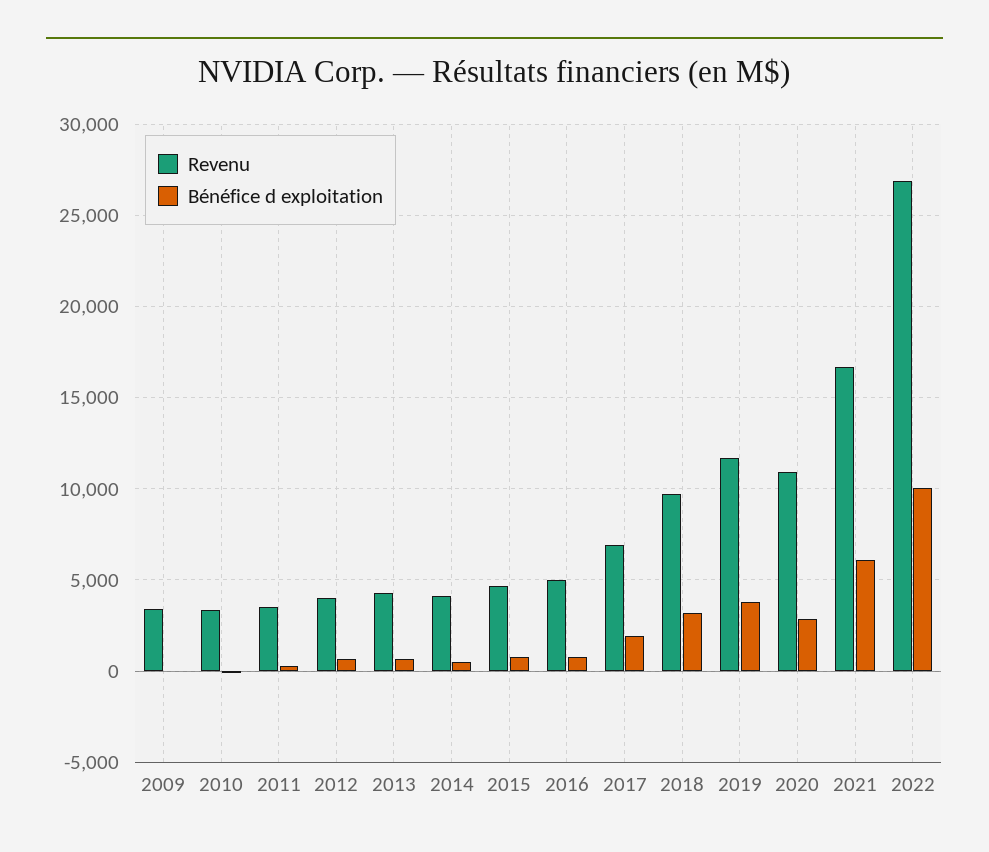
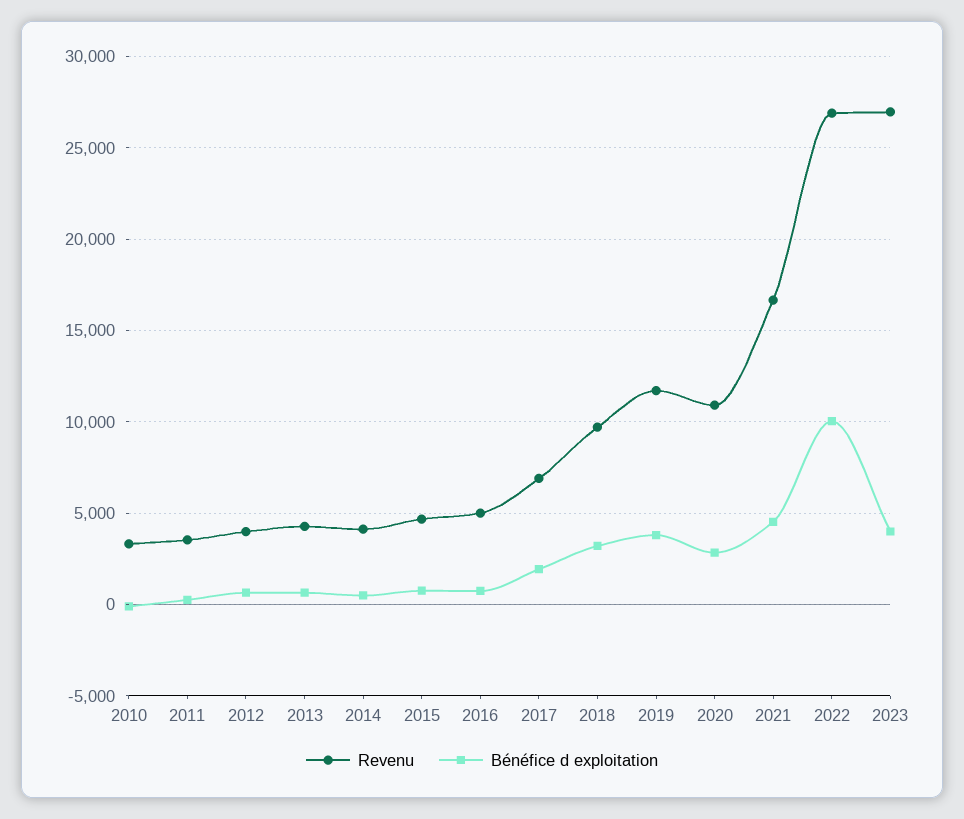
Revenu, 2009: 3500 -> none
Bénéfice d exploitation, 2009: 0 -> none
Bénéfice d exploitation, 2021: 6000 -> 4500
Revenu, 2023: none -> 27000
Bénéfice d exploitation, 2023: none -> 4000

